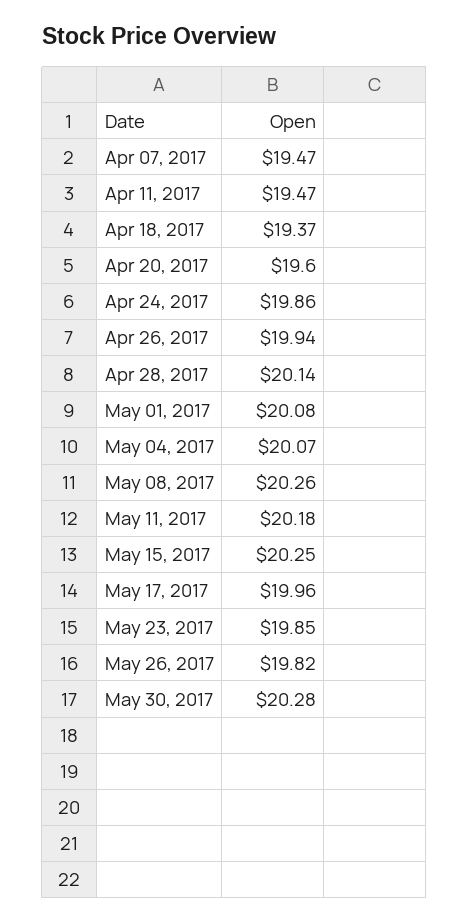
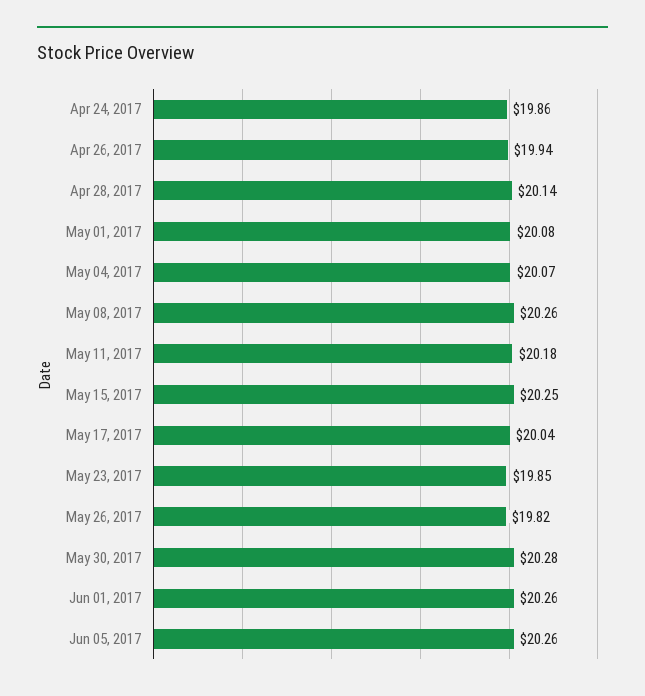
Apr 07, 2017: 19.47 -> none
Apr 11, 2017: 19.47 -> none
Apr 18, 2017: 19.37 -> none
Apr 20, 2017: 19.6 -> none
May 17, 2017: 19.96 -> 20.04
Jun 01, 2017: none -> 20.26
Jun 05, 2017: none -> 20.26

